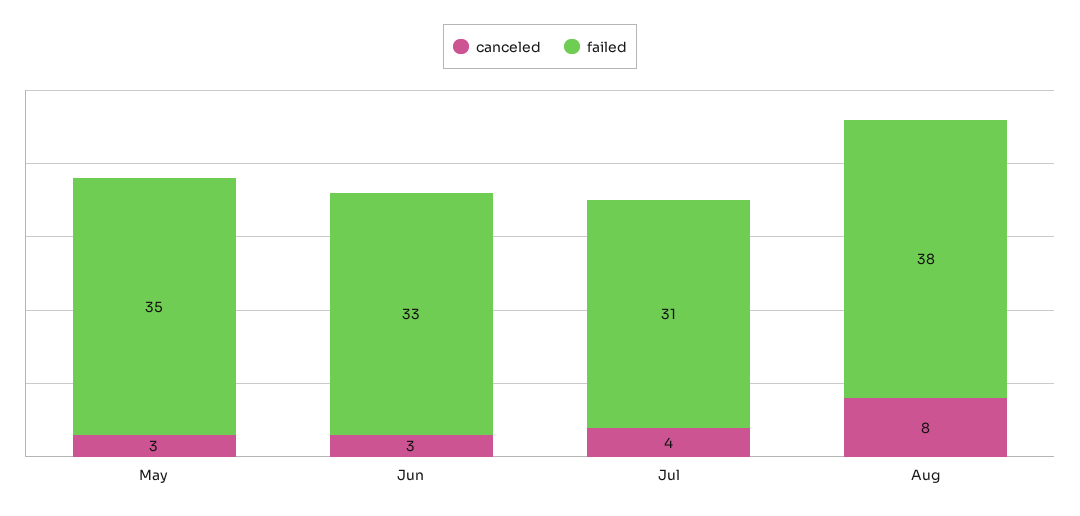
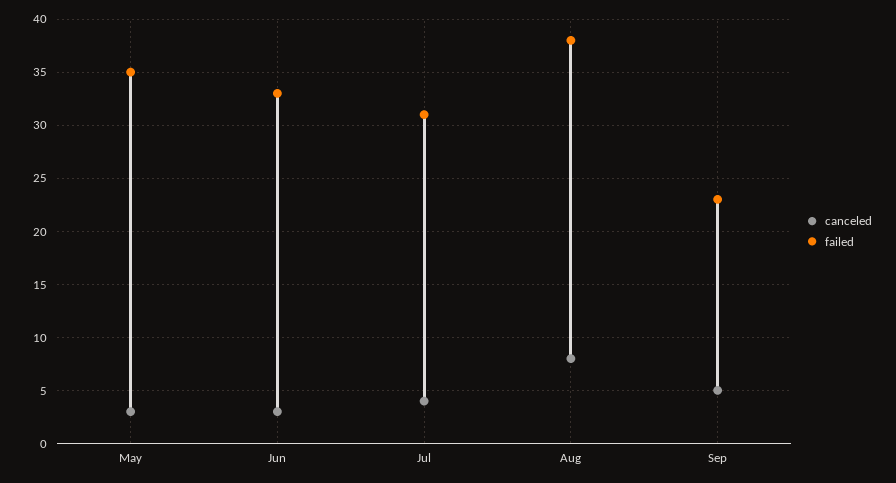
canceled, Sep: none -> 5
failed, Sep: none -> 23

